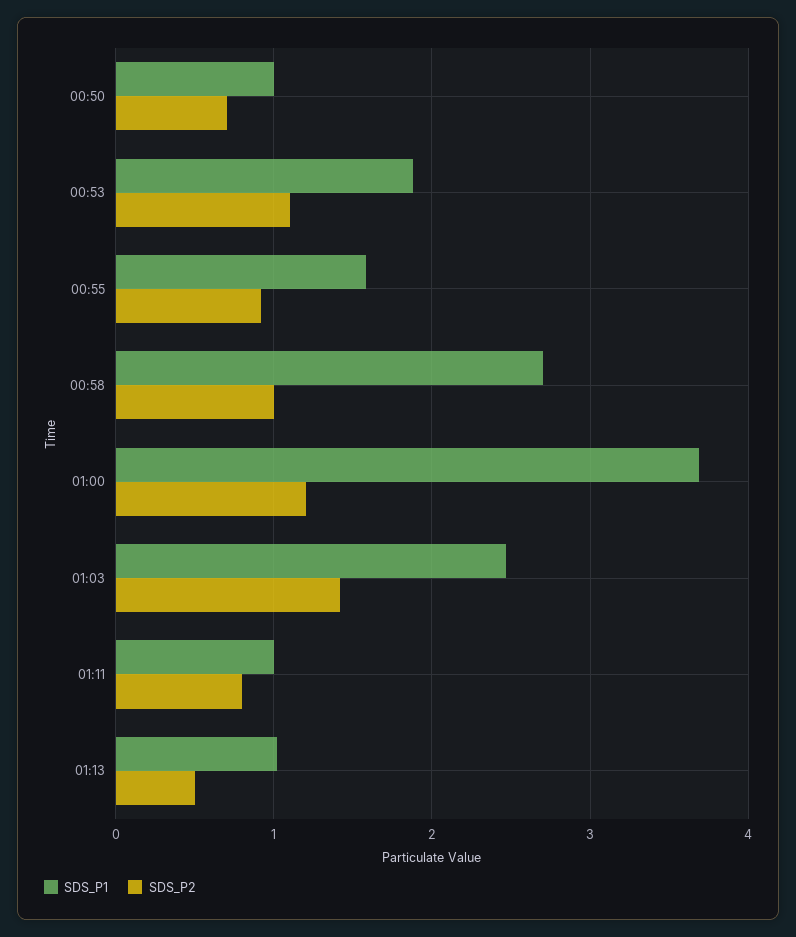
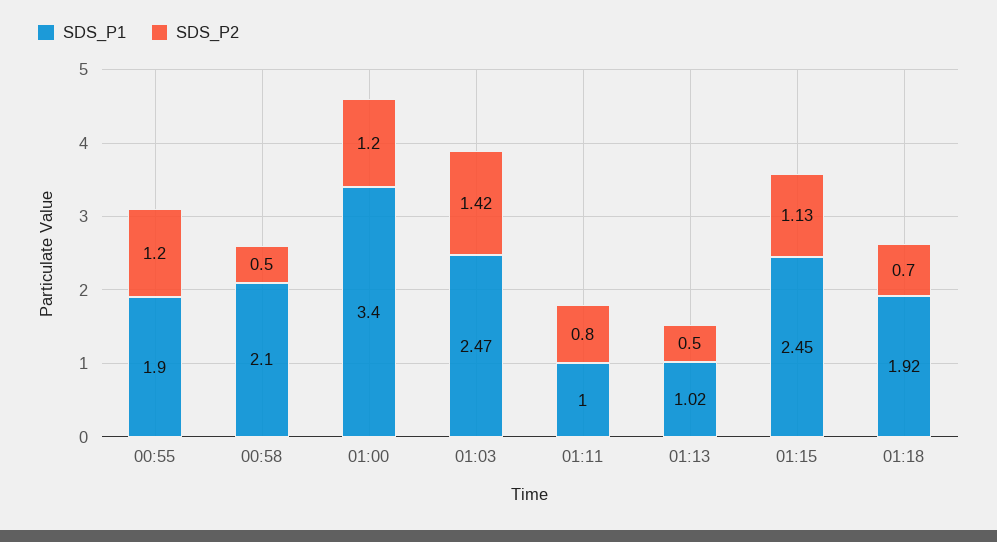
SDS_P1, 00:50: 1 -> none
SDS_P2, 00:50: 0.7 -> none
SDS_P1, 00:53: 1.9 -> none
SDS_P2, 00:53: 1.1 -> none
SDS_P1, 00:55: 1.6 -> 1.9
SDS_P2, 00:55: 0.9 -> 1.2
SDS_P1, 00:58: 2.7 -> 2.1
SDS_P2, 00:58: 1 -> 0.5
SDS_P1, 01:00: 3.7 -> 3.4
SDS_P1, 01:15: none -> 2.45
SDS_P2, 01:15: none -> 1.13
SDS_P1, 01:18: none -> 1.92
SDS_P2, 01:18: none -> 0.7

